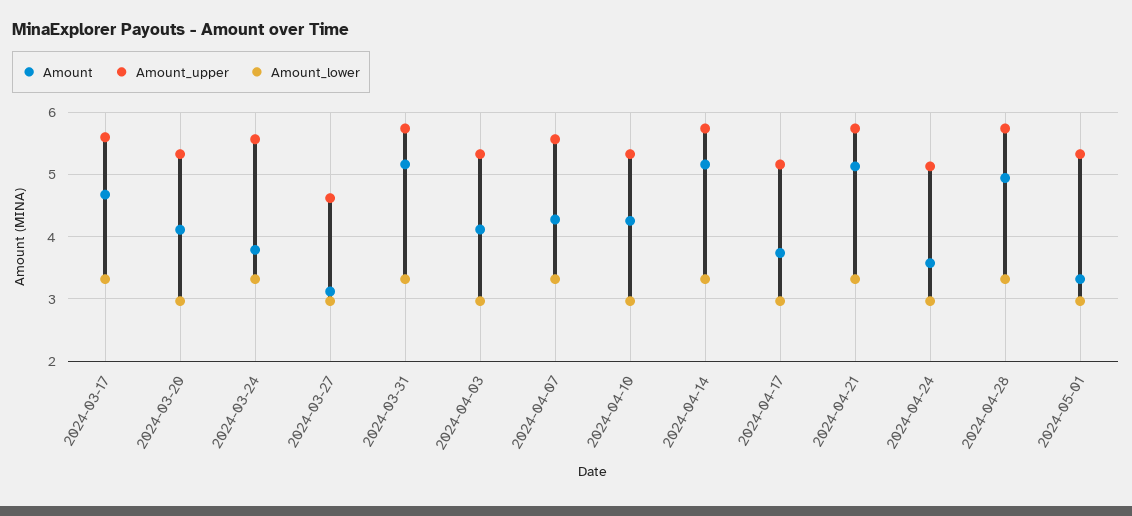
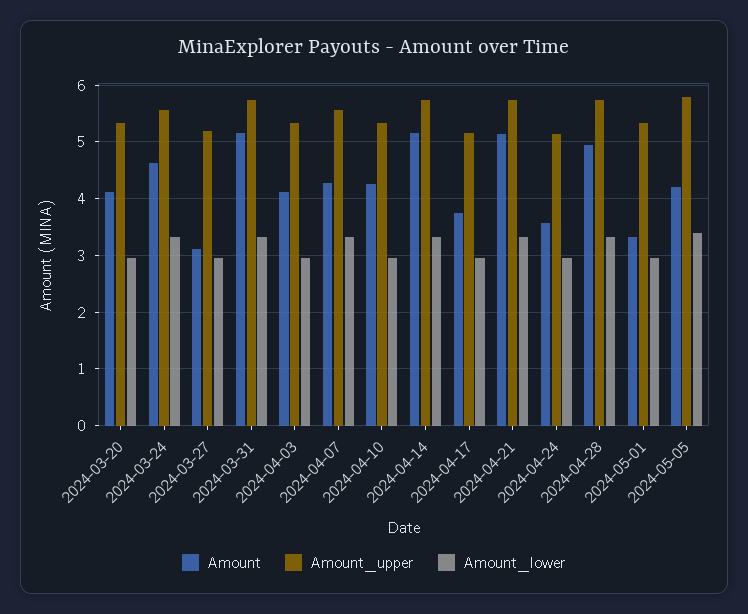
Amount, 2024-03-17: 4.7 -> none
Amount_upper, 2024-03-17: 5.6 -> none
Amount_lower, 2024-03-17: 3.3 -> none
Amount, 2024-03-24: 3.8 -> 4.6
Amount_upper, 2024-03-27: 4.6 -> 5.2
Amount, 2024-05-05: none -> 4.2
Amount_upper, 2024-05-05: none -> 5.8
Amount_lower, 2024-05-05: none -> 3.4

